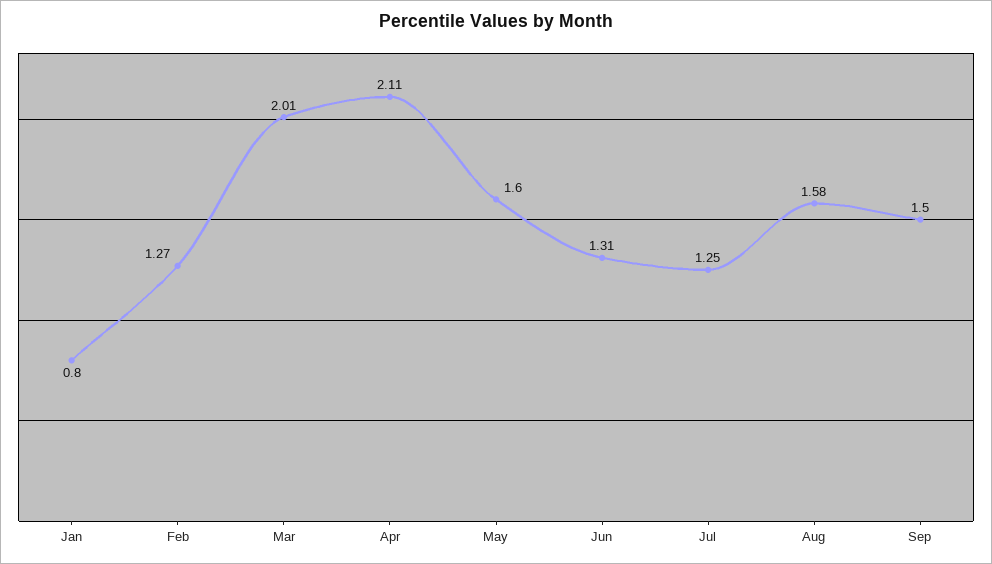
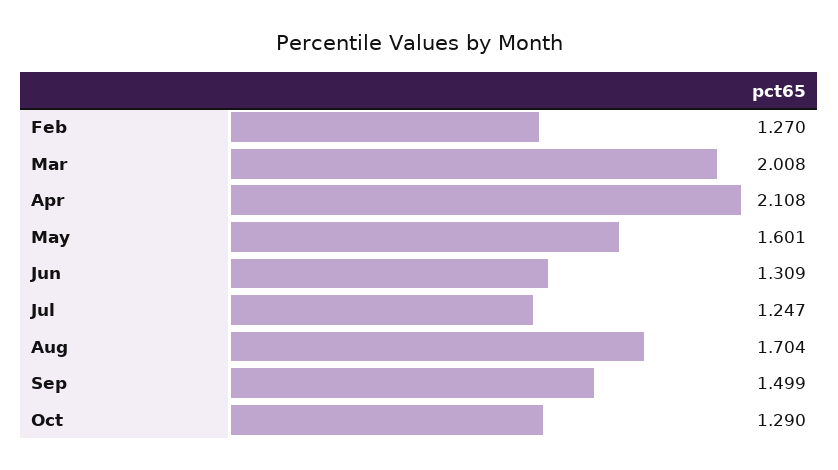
Jan: 0.8 -> none
Aug: 1.58 -> 1.704
Oct: none -> 1.29

